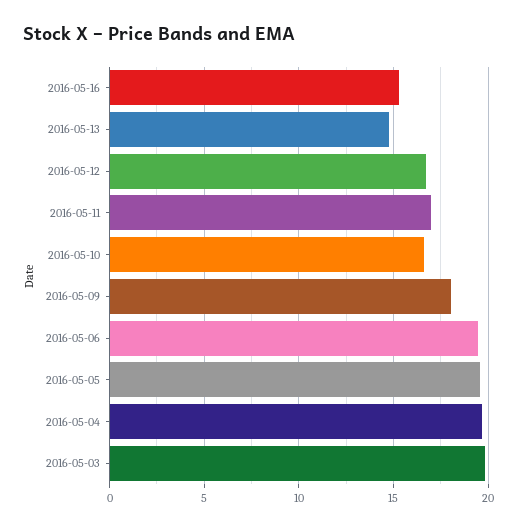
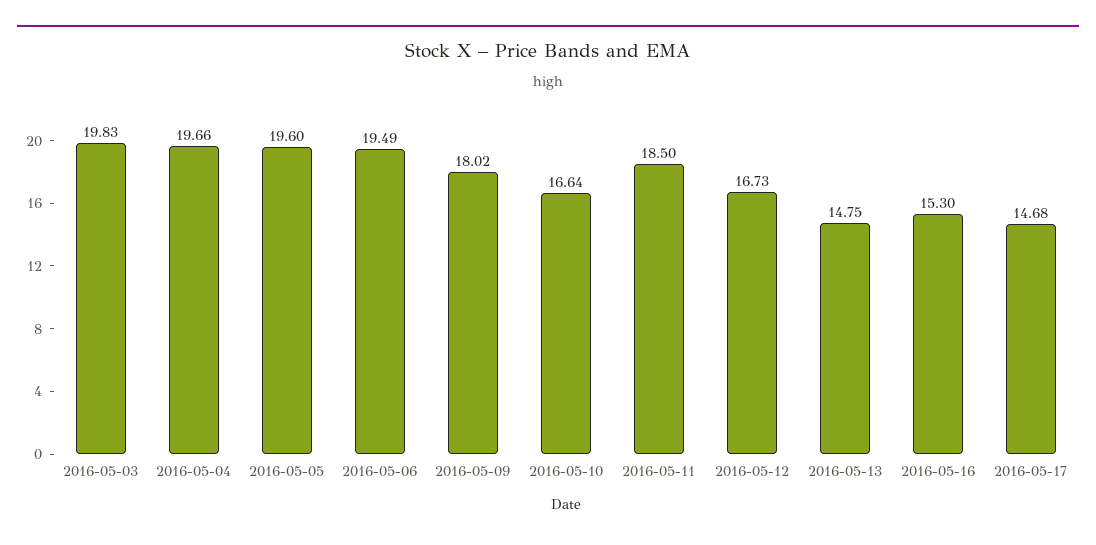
2016-05-11: 17 -> 18.5
2016-05-17: none -> 14.68

